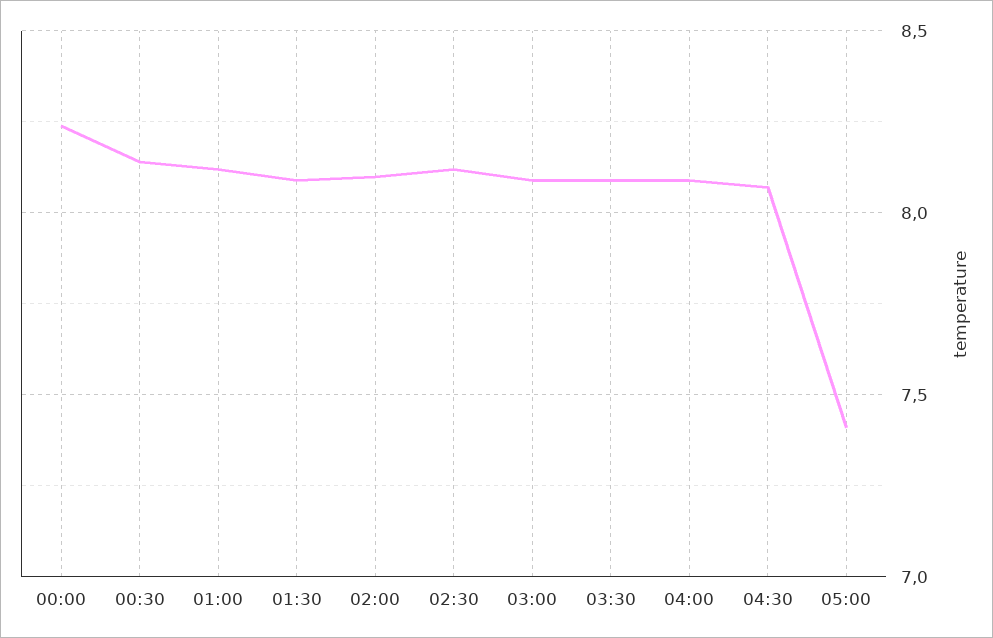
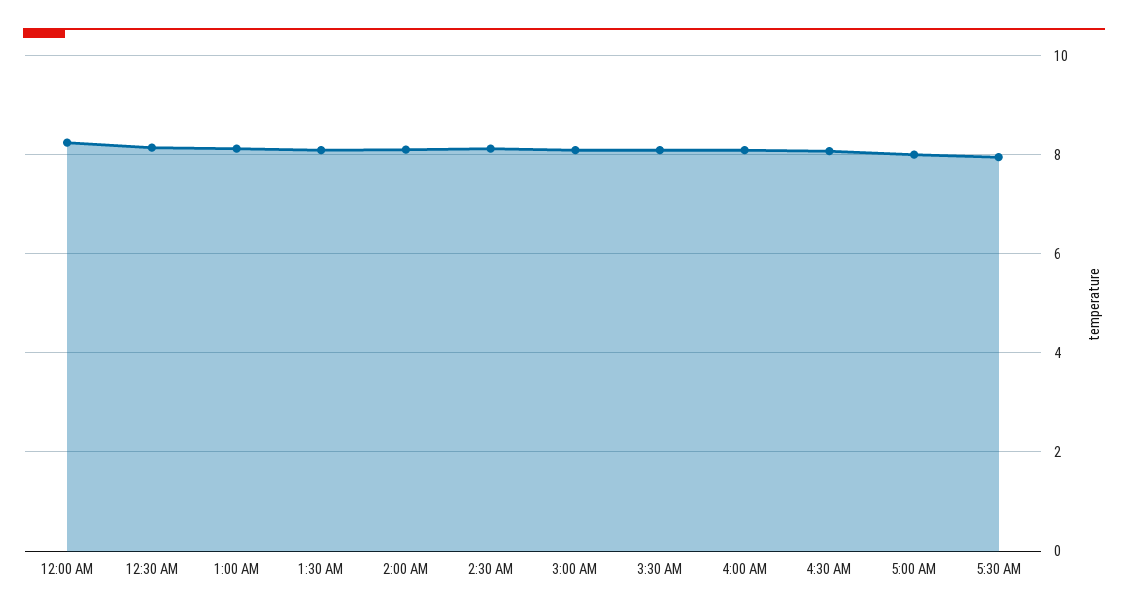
05:00: 7.4 -> 8
5:30 AM: none -> 8

